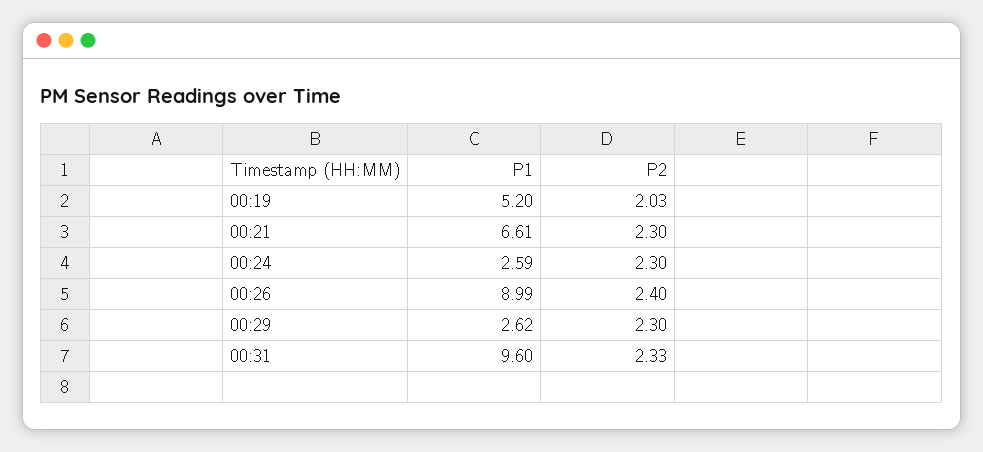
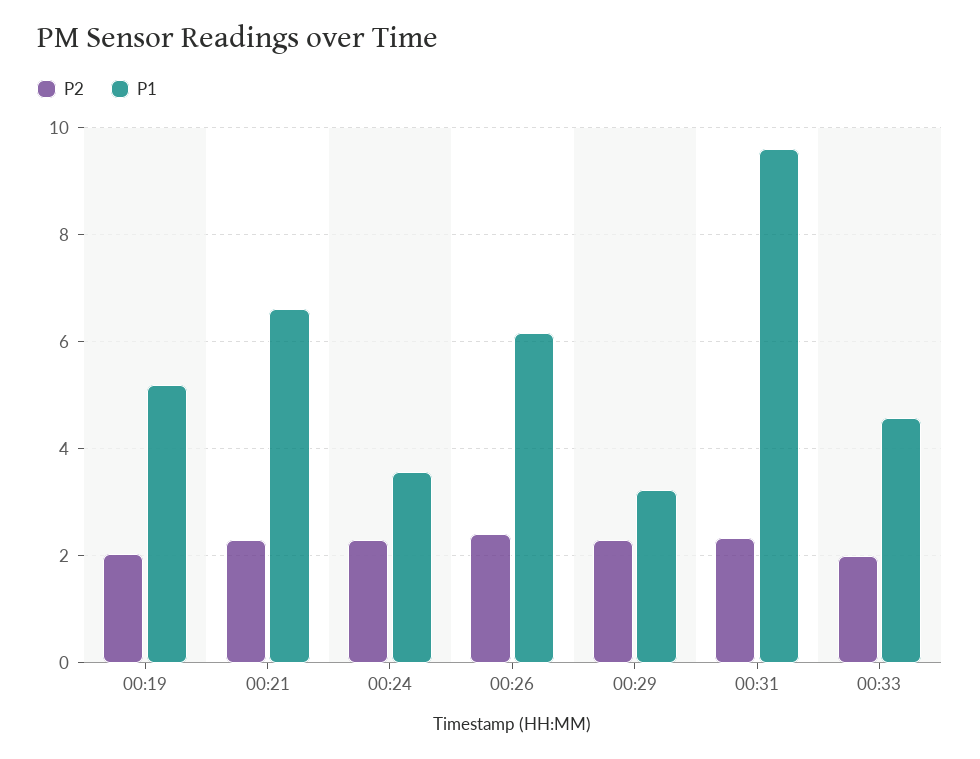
P1, 00:24: 2.59 -> 3.6
P1, 00:26: 8.99 -> 6.2
P1, 00:29: 2.62 -> 3.2
P2, 00:33: none -> 2
P1, 00:33: none -> 4.6

